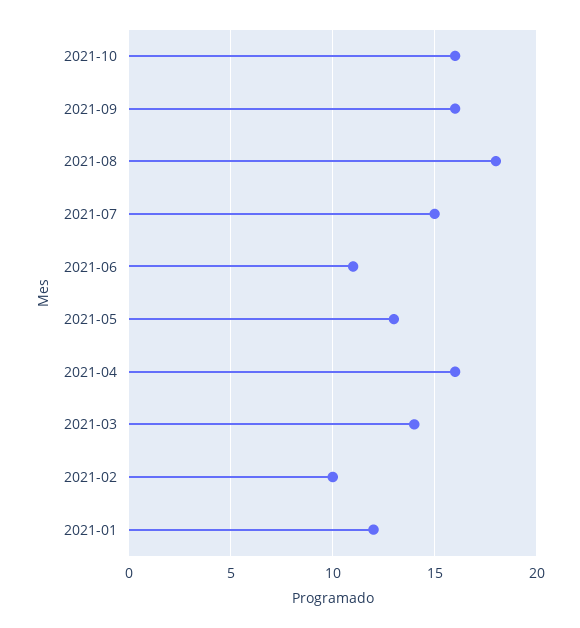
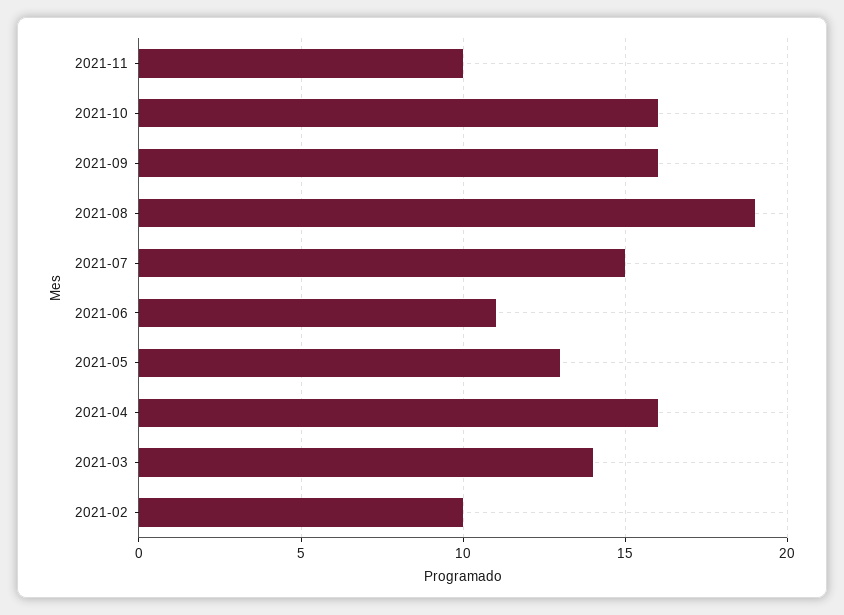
2021-08: 18 -> 19
2021-01: 12 -> none
2021-11: none -> 10

